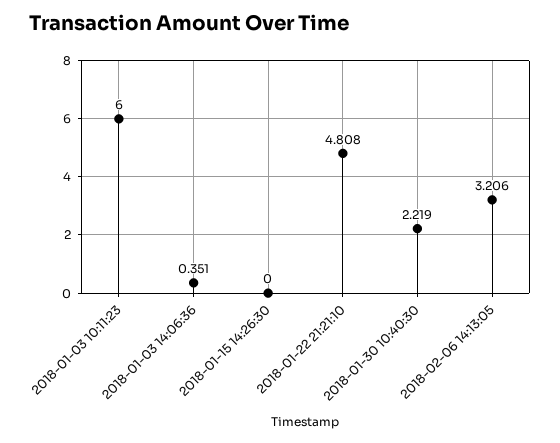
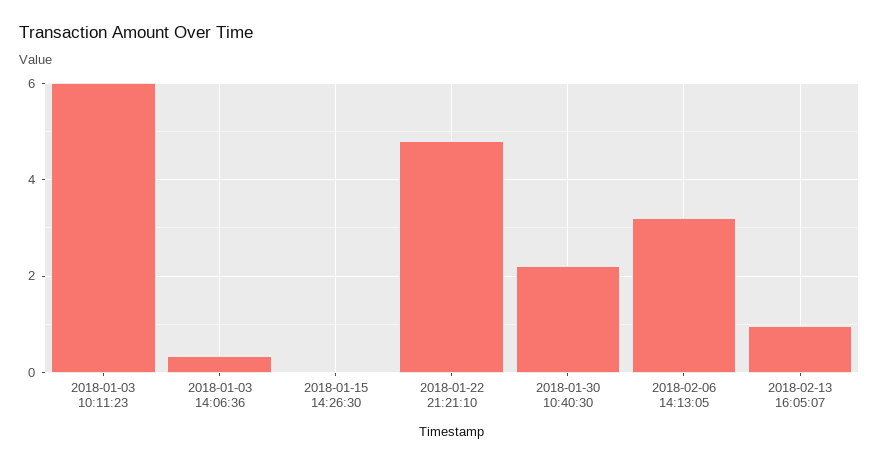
2018-02-13 16:05:07: none -> 1

